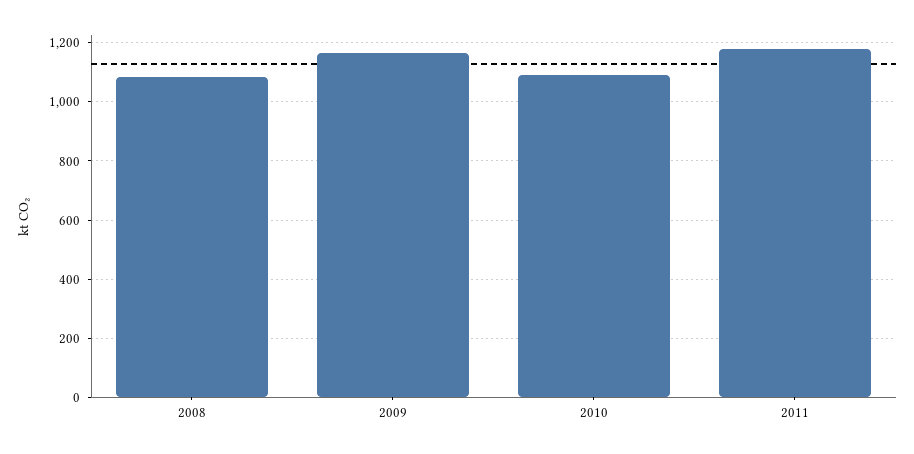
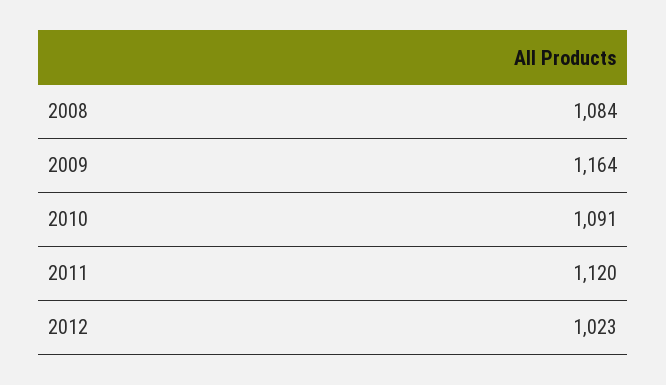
2011: 1175 -> 1120
2012: none -> 1023

